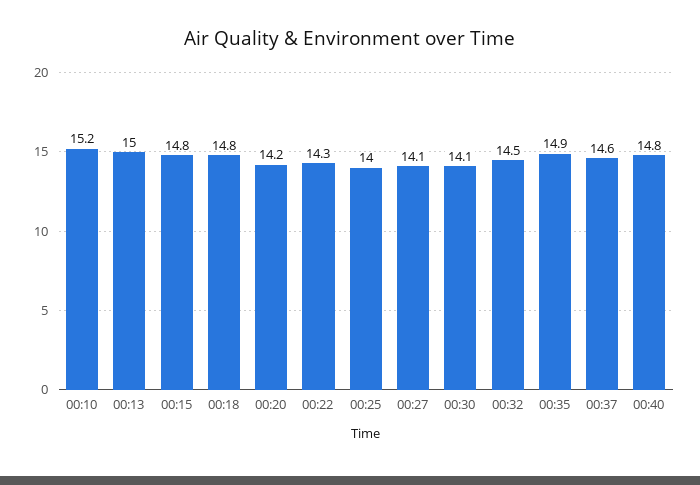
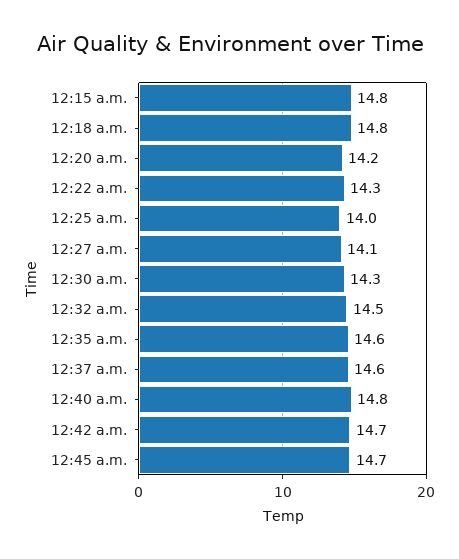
00:10: 15.2 -> none
00:13: 15 -> none
00:30: 14.1 -> 14.3
00:35: 14.9 -> 14.6
12:42 a.m.: none -> 14.7
12:45 a.m.: none -> 14.7

